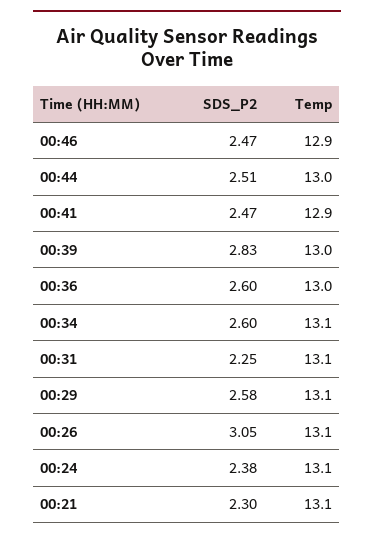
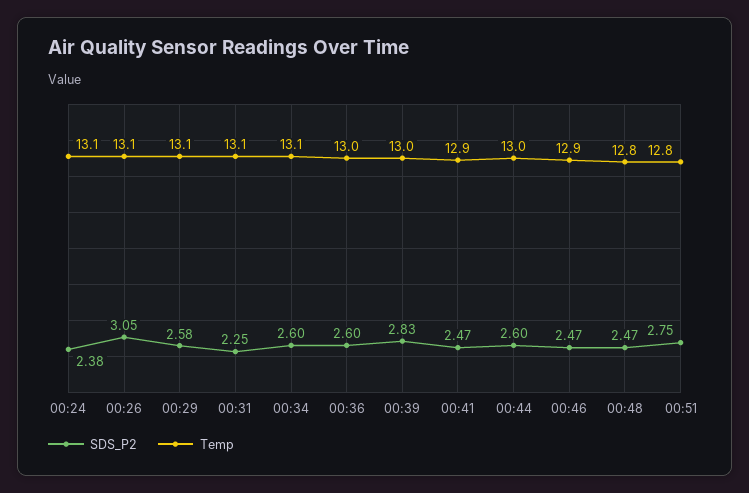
SDS_P2, 00:44: 2.51 -> 2.6
SDS_P2, 00:21: 2.3 -> none
Temp, 00:21: 13.1 -> none
SDS_P2, 00:48: none -> 2.47
Temp, 00:48: none -> 12.8
SDS_P2, 00:51: none -> 2.75
Temp, 00:51: none -> 12.8

